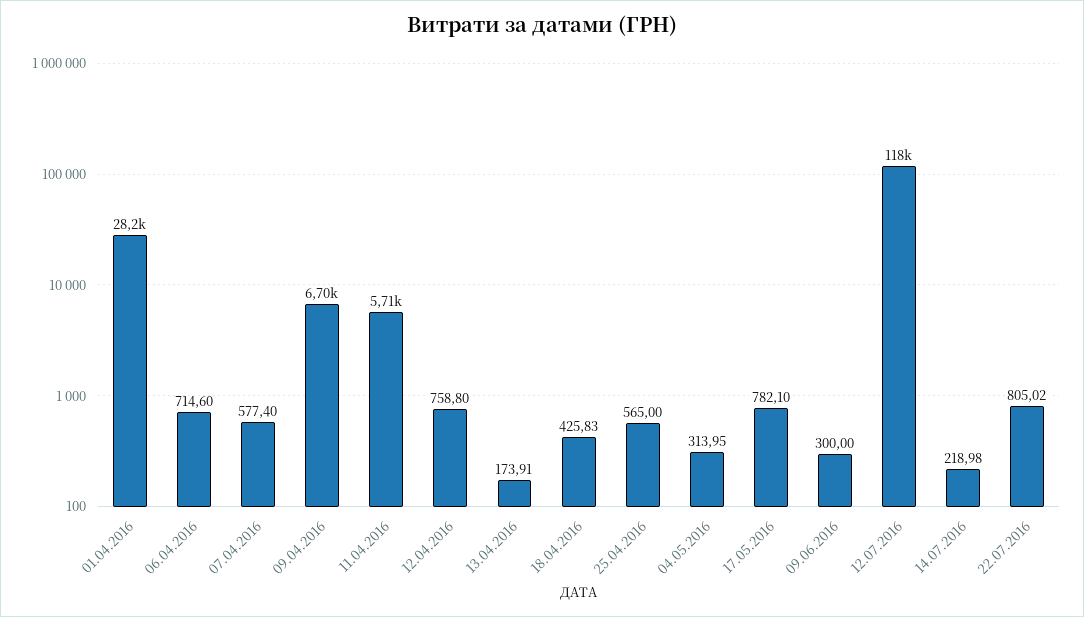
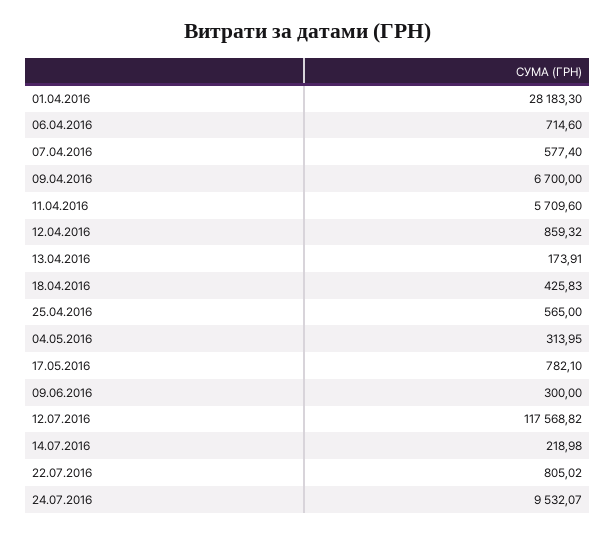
12.04.2016: 758.8 -> 859.32
24.07.2016: none -> 9532.07

